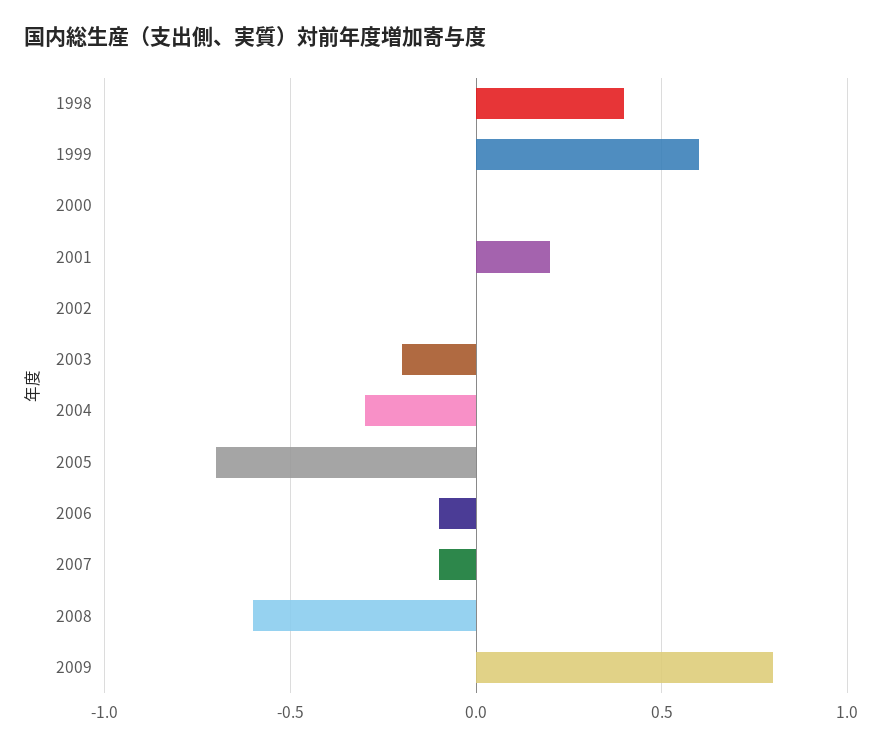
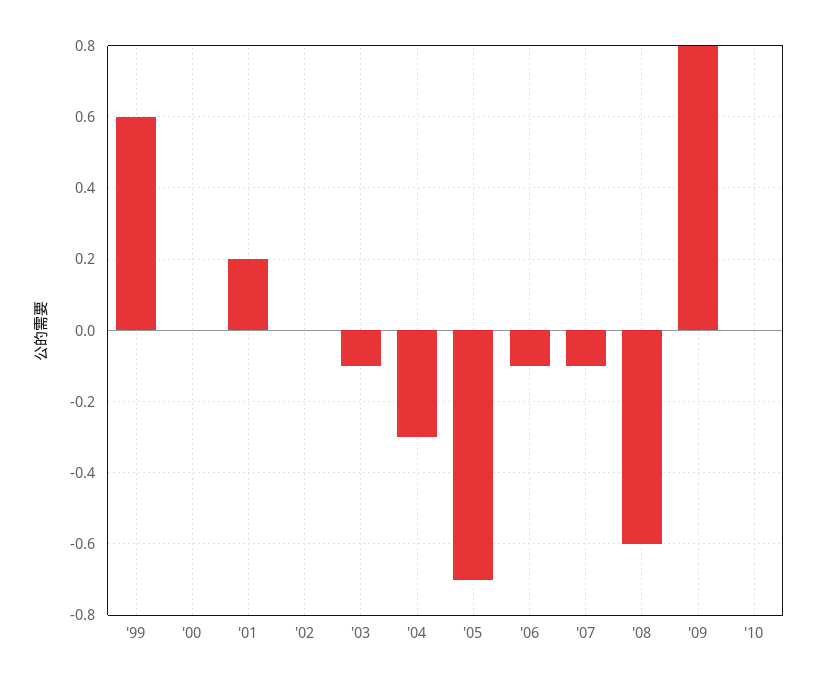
1998: 0.4 -> none
2003: -0.2 -> -0.1
'10: none -> 0

